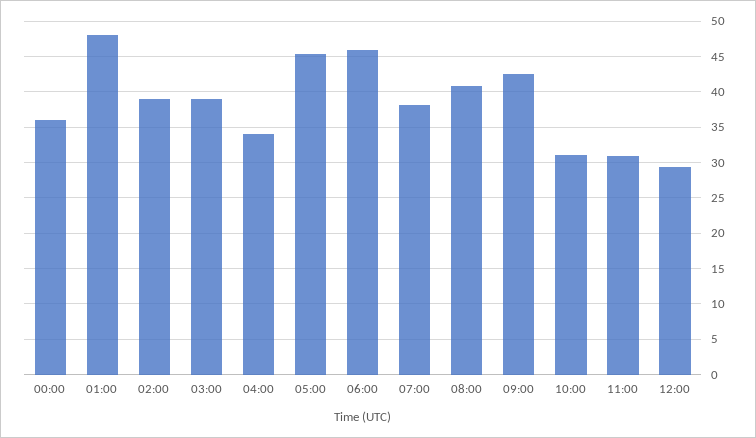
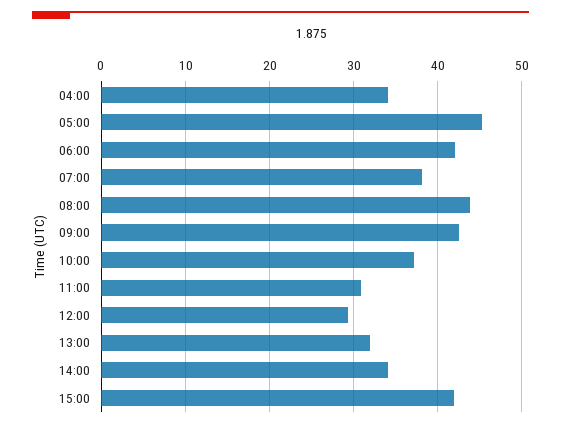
00:00: 36 -> none
01:00: 48 -> none
02:00: 39 -> none
03:00: 39 -> none
06:00: 46 -> 42
08:00: 41 -> 44
10:00: 31 -> 37
13:00: none -> 32
14:00: none -> 34
15:00: none -> 42

